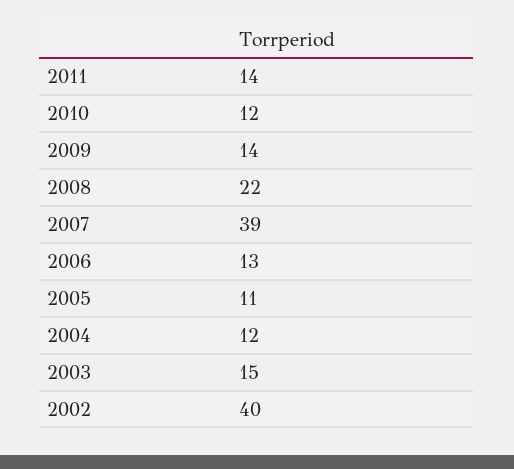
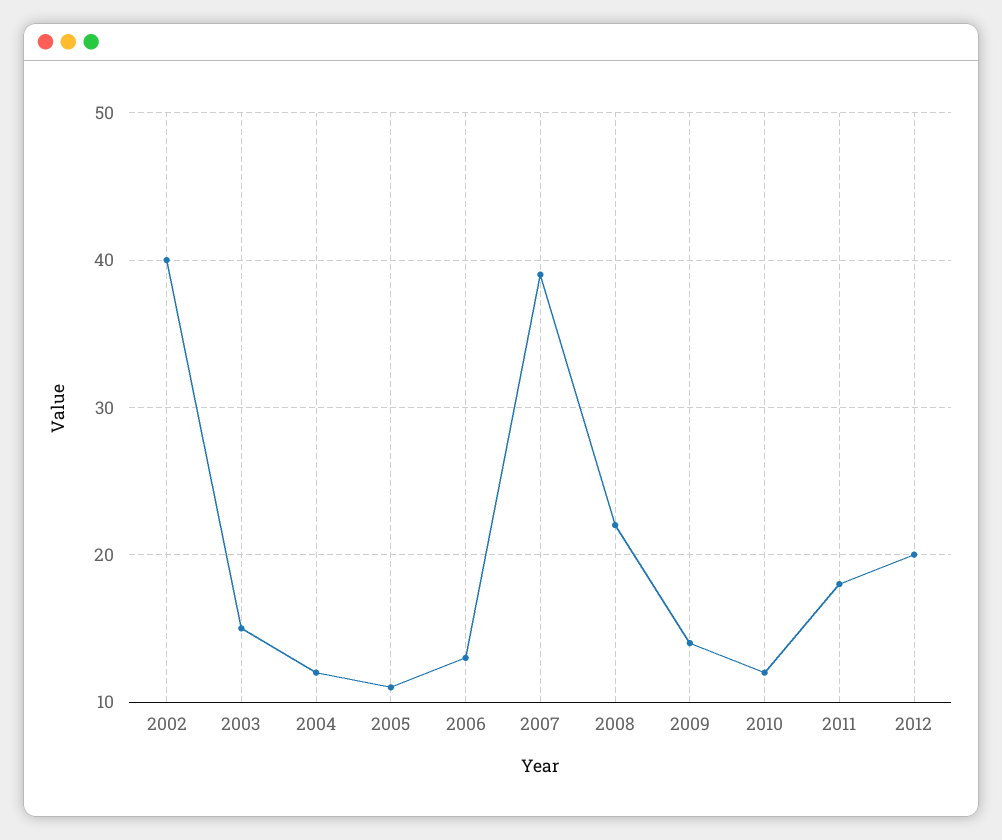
2011: 14 -> 18
2012: none -> 20

